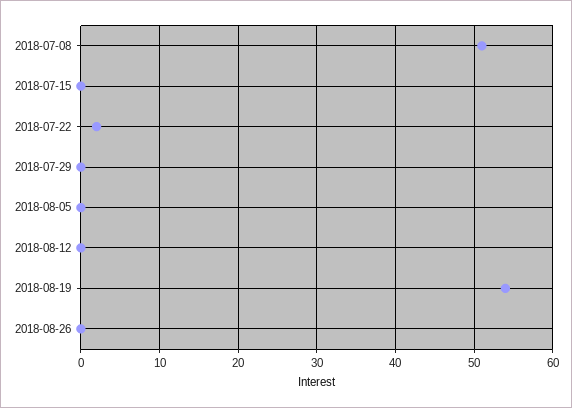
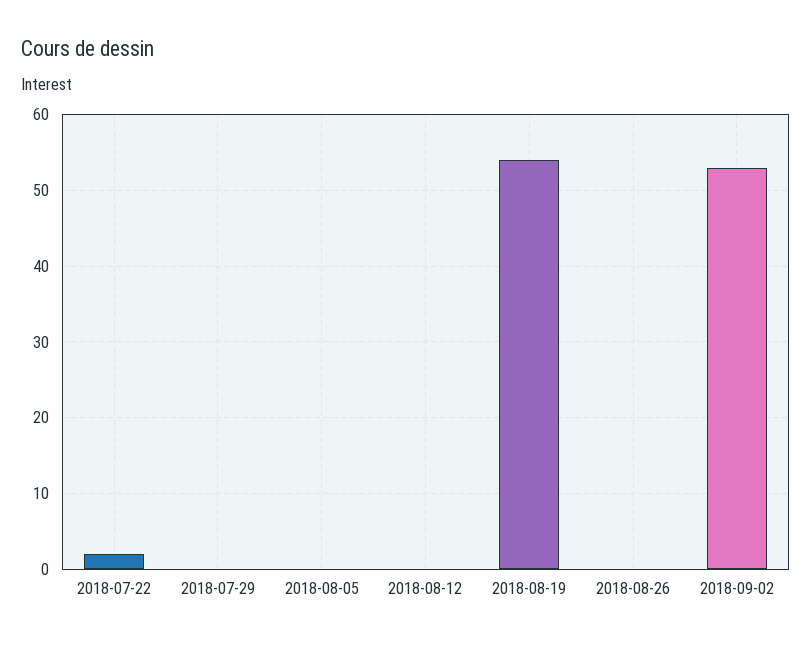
2018-07-08: 51 -> none
2018-07-15: 0 -> none
2018-09-02: none -> 53

